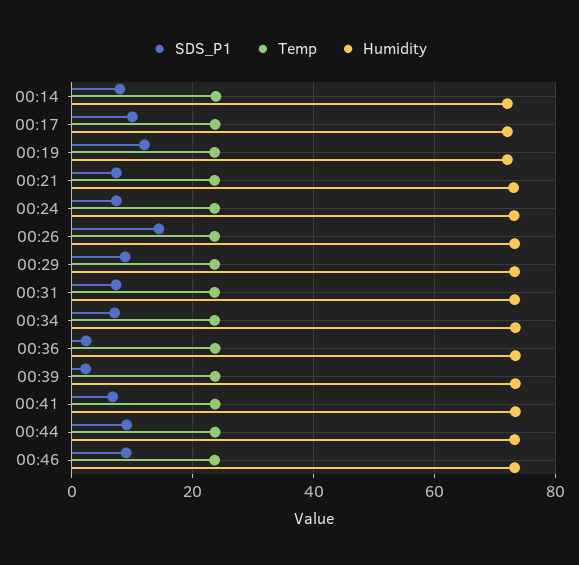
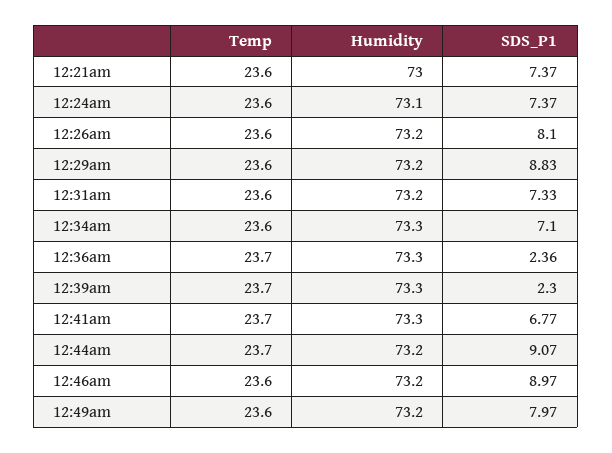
SDS_P1, 00:14: 8 -> none
Temp, 00:14: 24 -> none
Humidity, 00:14: 72 -> none
SDS_P1, 00:17: 10 -> none
Temp, 00:17: 24 -> none
Humidity, 00:17: 72 -> none
SDS_P1, 00:19: 12 -> none
Temp, 00:19: 24 -> none
Humidity, 00:19: 72 -> none
SDS_P1, 00:26: 14 -> 8.1
Temp, 12:49am: none -> 23.6
Humidity, 12:49am: none -> 73.2
SDS_P1, 12:49am: none -> 7.97

